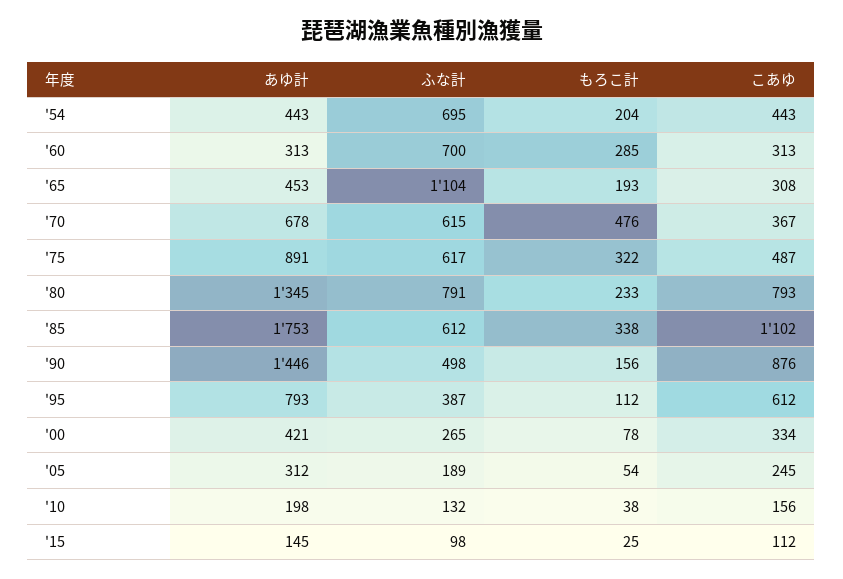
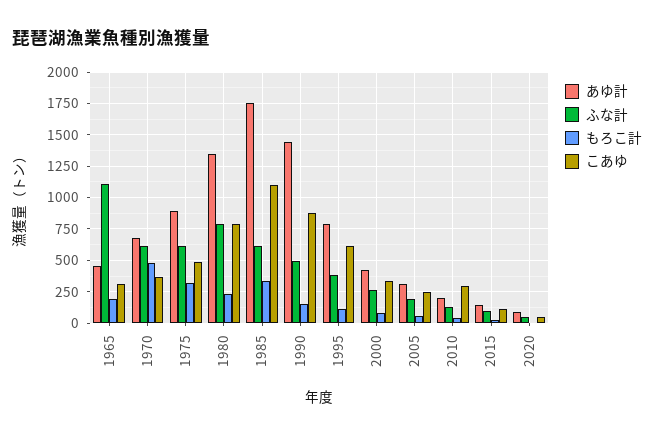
あゆ計, '54: 443 -> none
ふな計, '54: 695 -> none
もろこ計, '54: 204 -> none
こあゆ, '54: 443 -> none
あゆ計, '60: 313 -> none
ふな計, '60: 700 -> none
もろこ計, '60: 285 -> none
こあゆ, '60: 313 -> none
こあゆ, '10: 156 -> 300
あゆ計, 2020: none -> 100
ふな計, 2020: none -> 50
もろこ計, 2020: none -> 0
こあゆ, 2020: none -> 50

